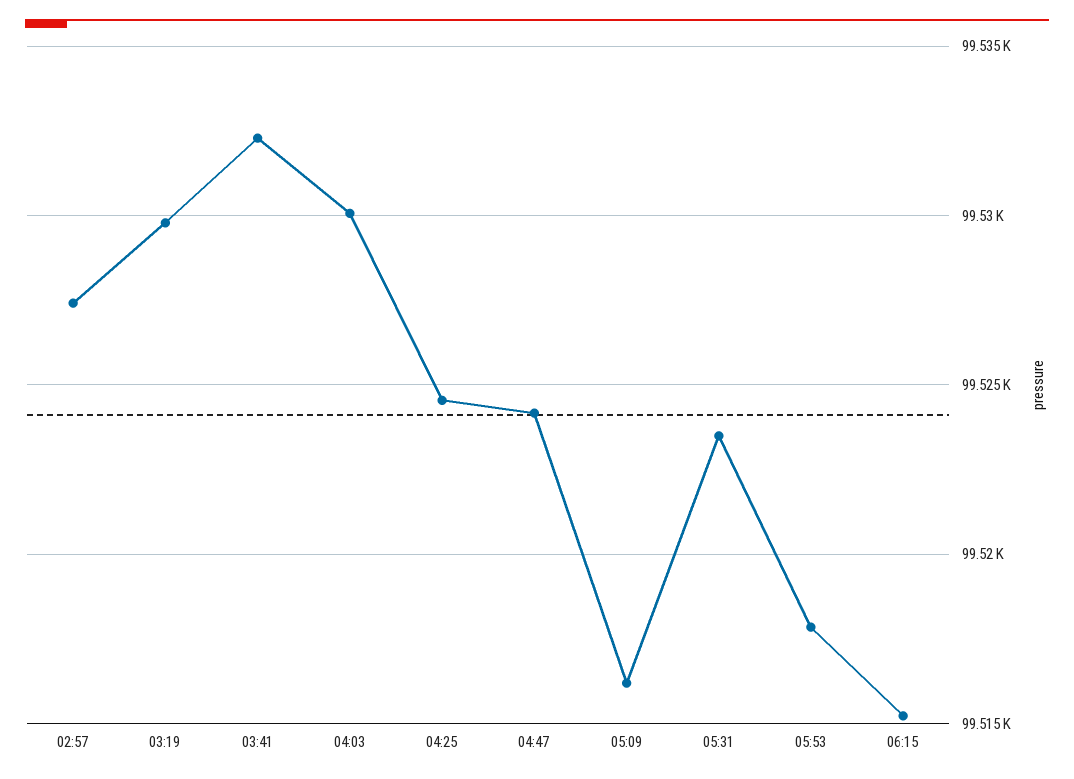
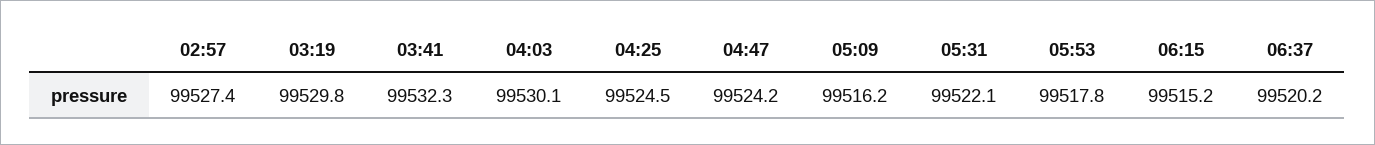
05:31: 99523.5 -> 99522.1
06:37: none -> 99520.2

